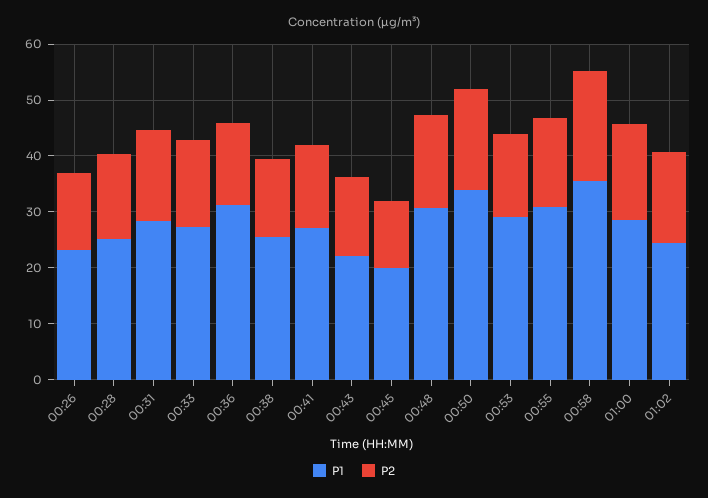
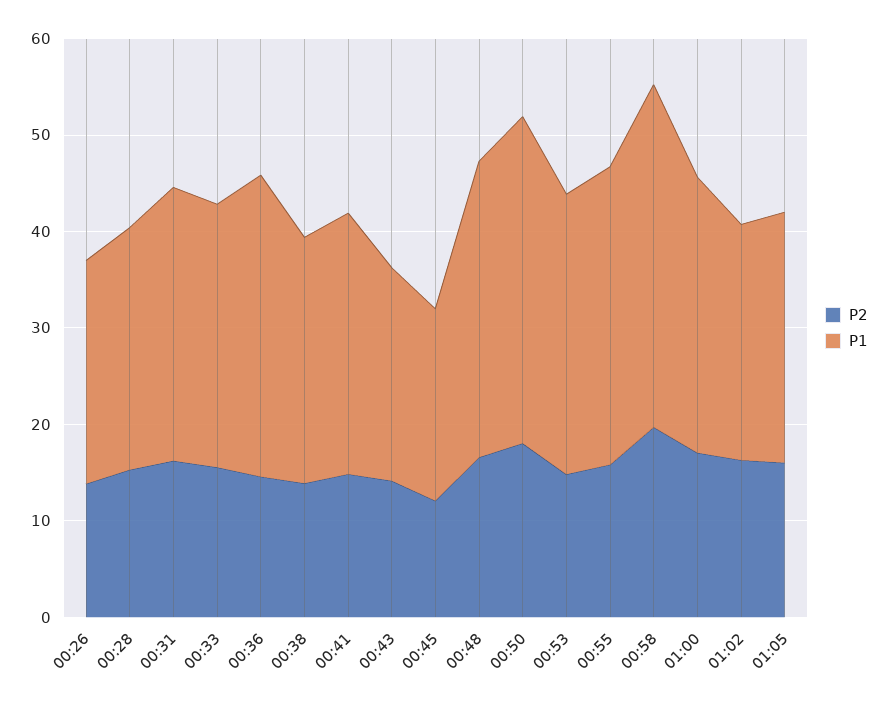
P2, 01:05: none -> 16
P1, 01:05: none -> 26

